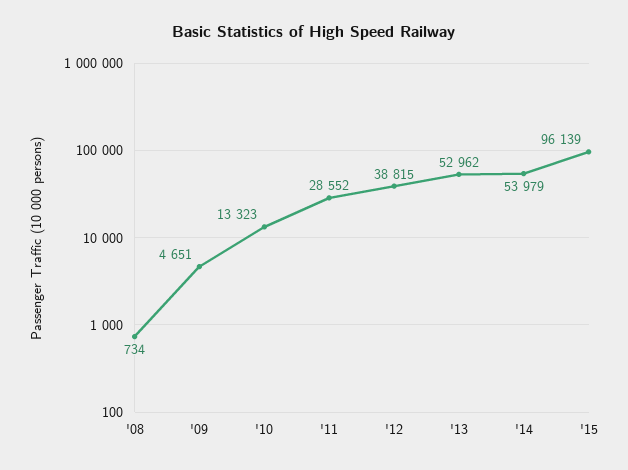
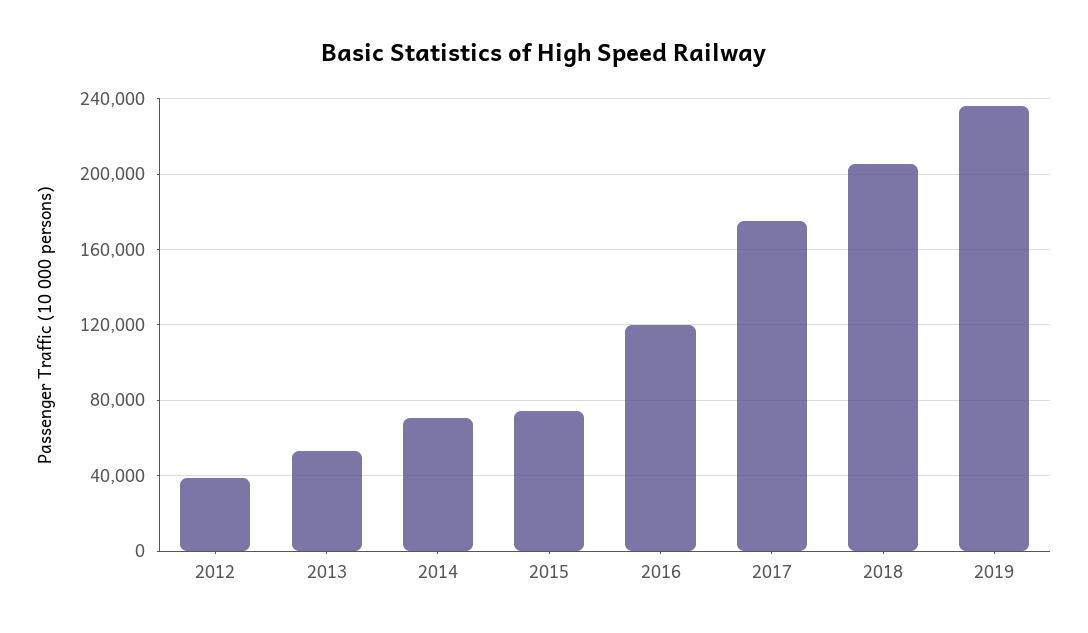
'08: 734 -> none
'09: 4651 -> none
'10: 13323 -> none
'11: 28552 -> none
'14: 53979 -> 70000
'15: 96139 -> 75000
2016: none -> 120000
2017: none -> 175000
2018: none -> 205000
2019: none -> 235000

